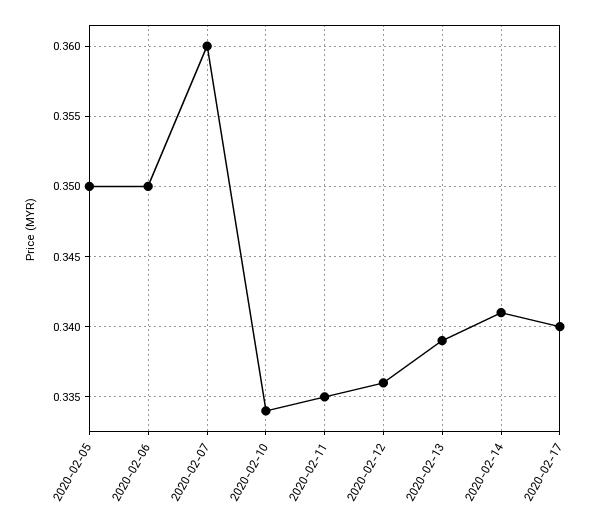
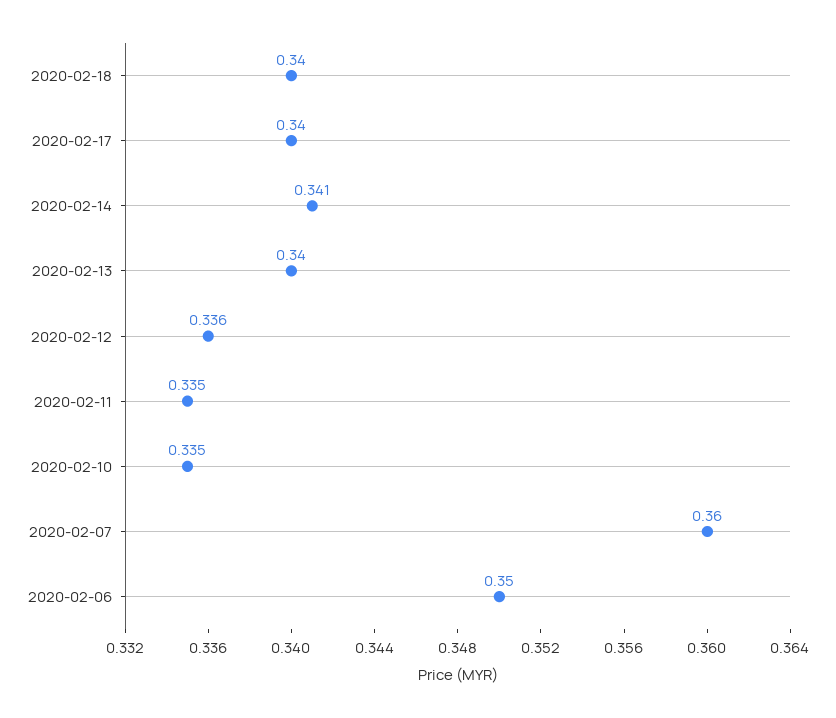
2020-02-05: 0.35 -> none
2020-02-10: 0.334 -> 0.335
2020-02-13: 0.339 -> 0.34
2020-02-18: none -> 0.34

